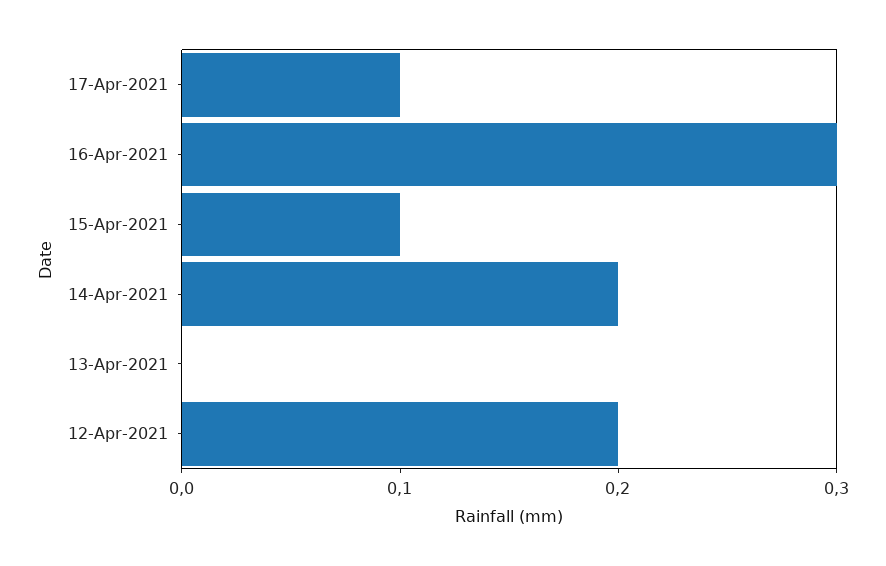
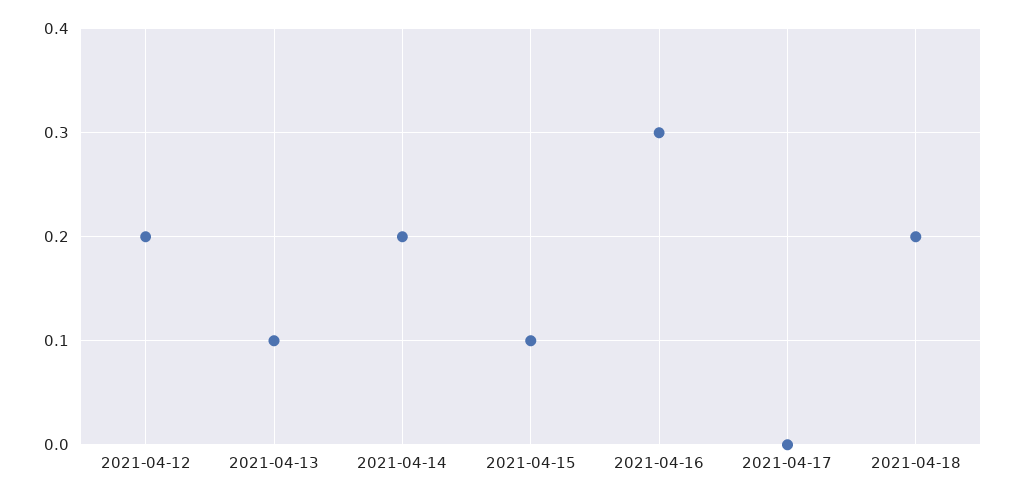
17-Apr-2021: 0.1 -> 0
13-Apr-2021: 0 -> 0.1
2021-04-18: none -> 0.2

